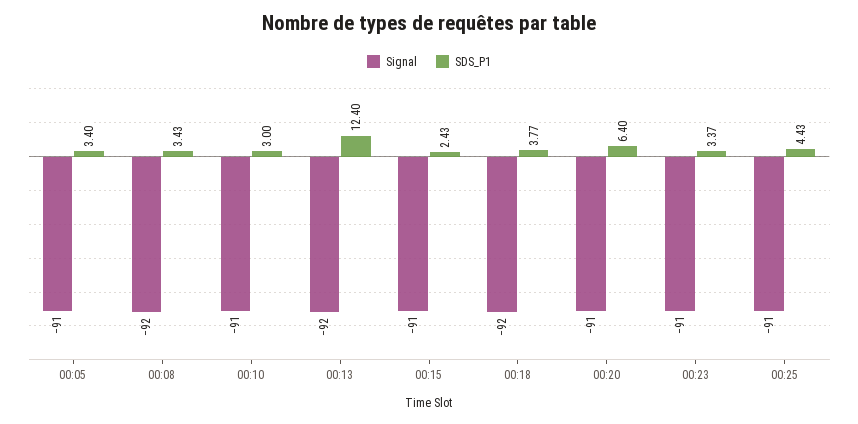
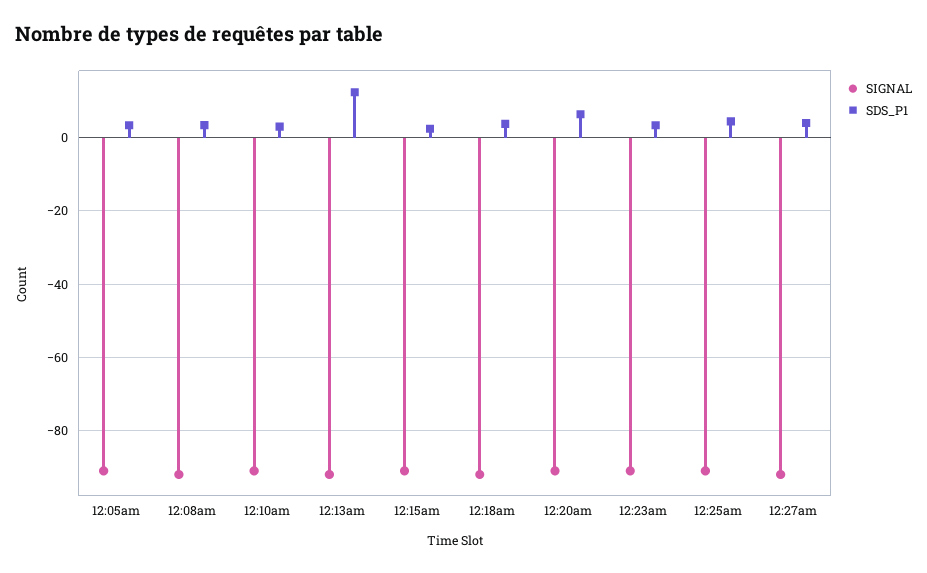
Signal, 12:27am: none -> -92
SDS_P1, 12:27am: none -> 4

